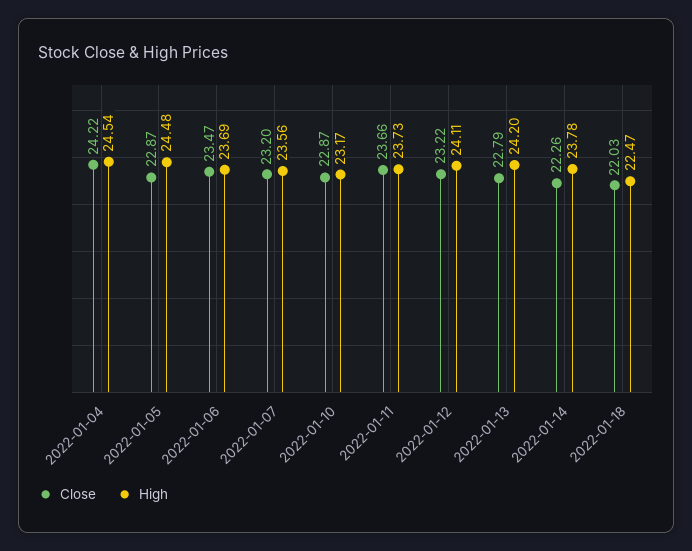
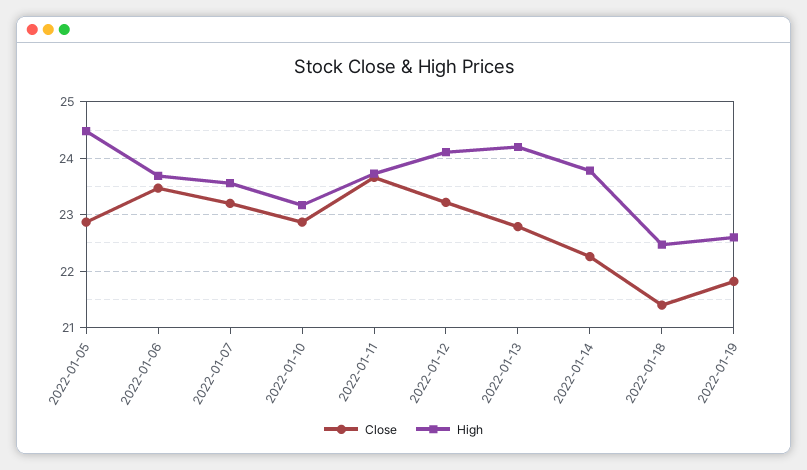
Close, 2022-01-04: 24.22 -> none
High, 2022-01-04: 24.54 -> none
Close, 2022-01-18: 22.03 -> 21.4
Close, 2022-01-19: none -> 21.8
High, 2022-01-19: none -> 22.6

